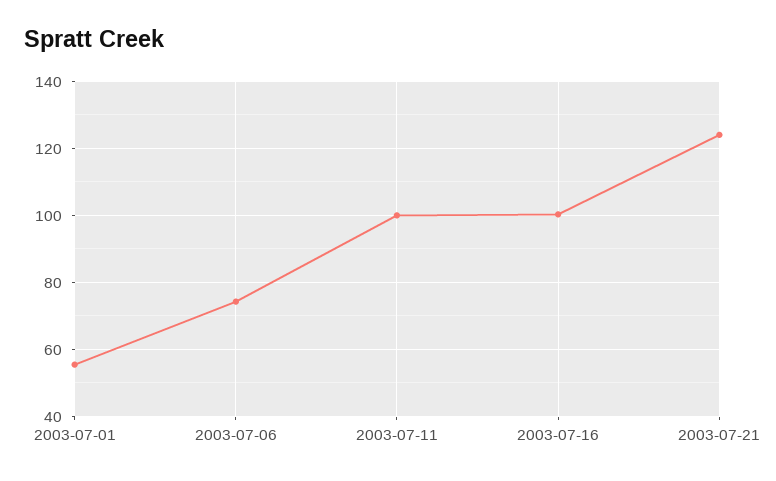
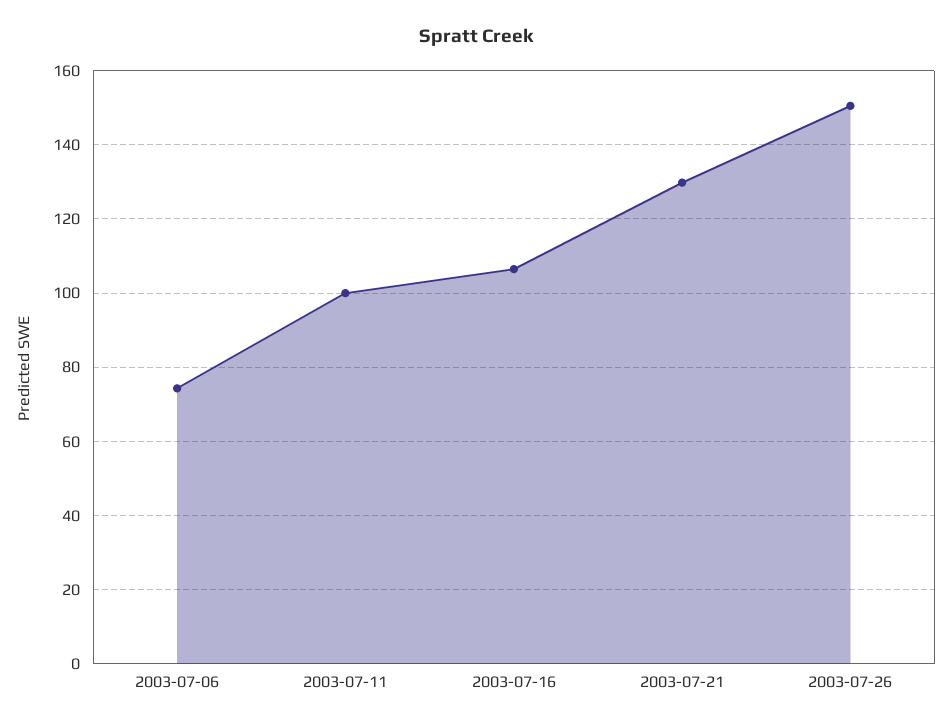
2003-07-01: 56 -> none
2003-07-16: 100 -> 106
2003-07-21: 124 -> 130
2003-07-26: none -> 150

